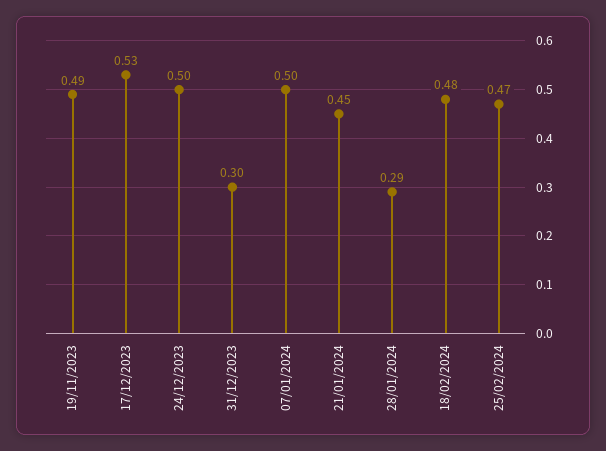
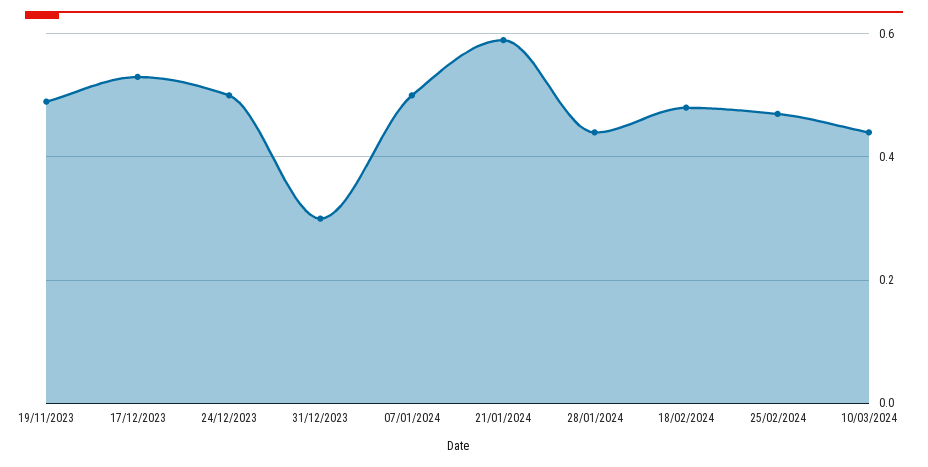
21/01/2024: 0.45 -> 0.6
28/01/2024: 0.29 -> 0.45
10/03/2024: none -> 0.45

